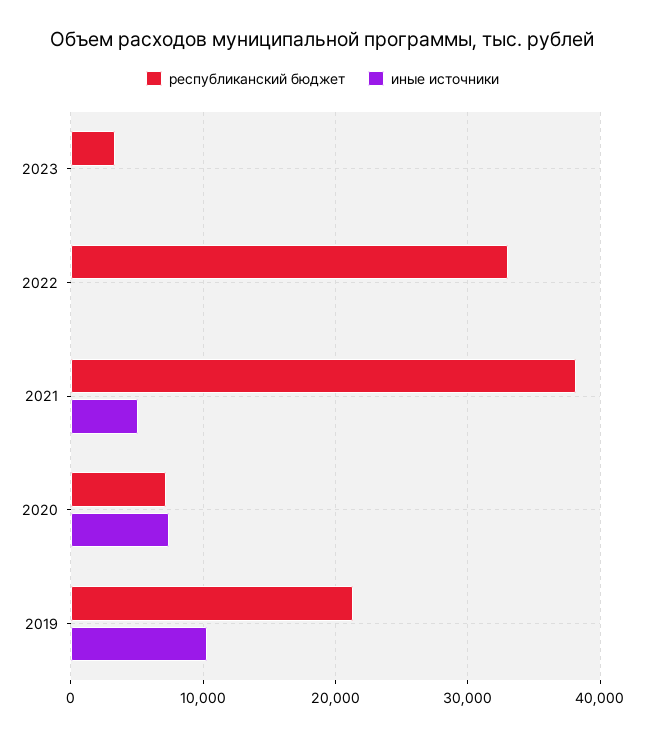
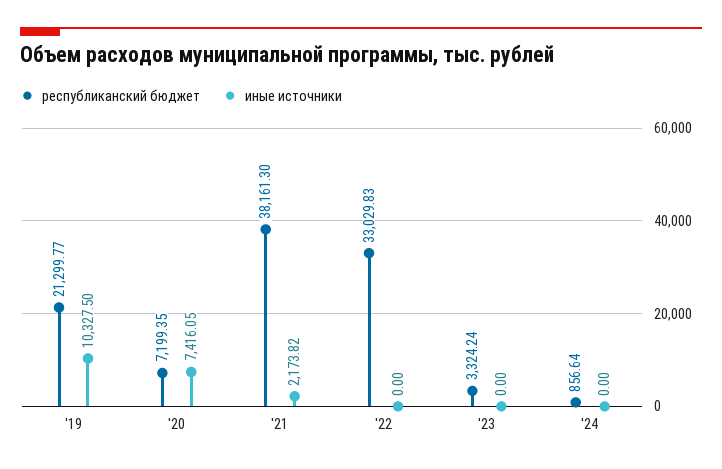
иные источники, 2021: 5000 -> 2173.82
республиканский бюджет, '24: none -> 856.64
иные источники, '24: none -> 0

